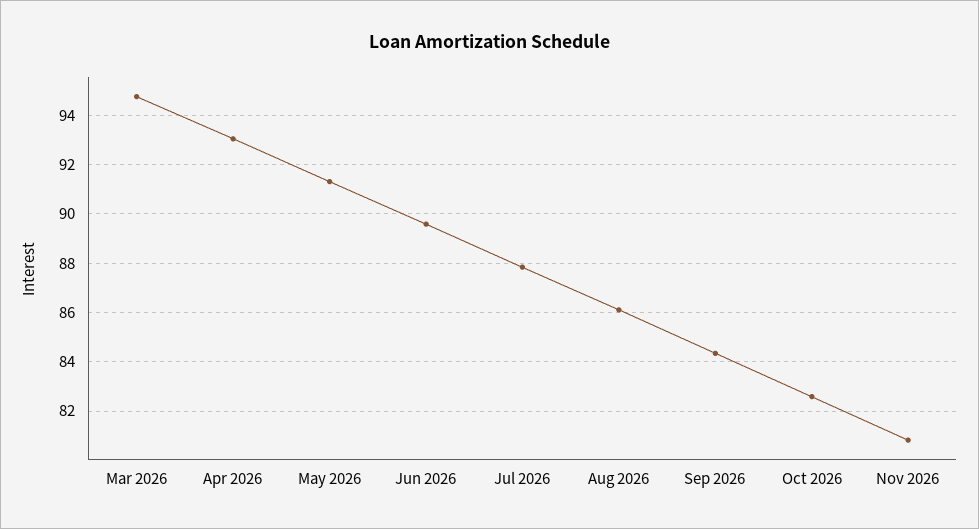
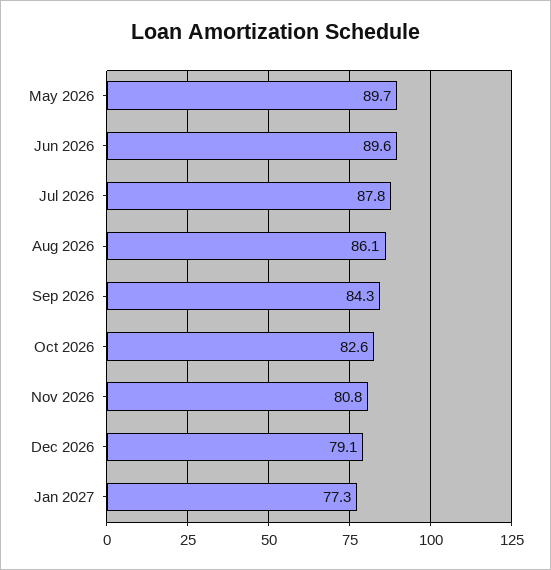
Mar 2026: 94.75 -> none
Apr 2026: 93 -> none
May 2026: 91.25 -> 89.7
Dec 2026: none -> 79.1
Jan 2027: none -> 77.3

